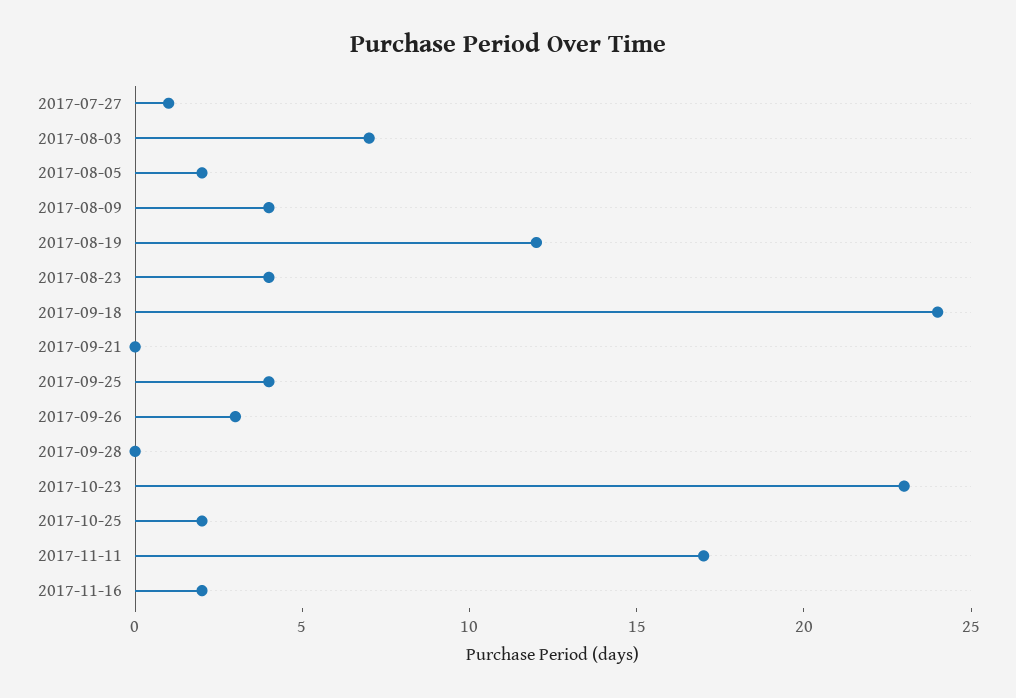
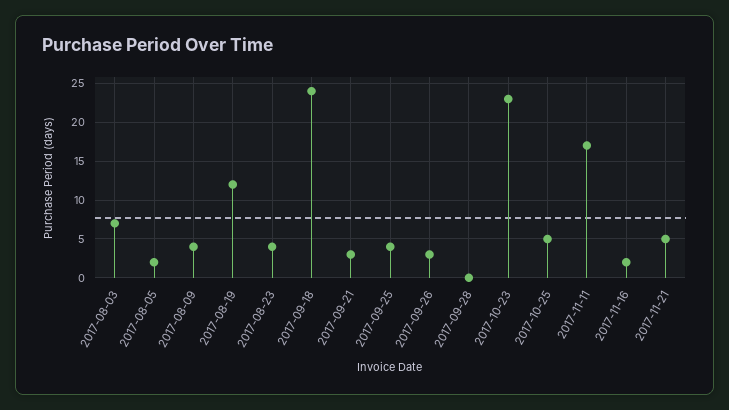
2017-07-27: 1 -> none
2017-09-21: 0 -> 3
2017-10-25: 2 -> 5
2017-11-21: none -> 5

